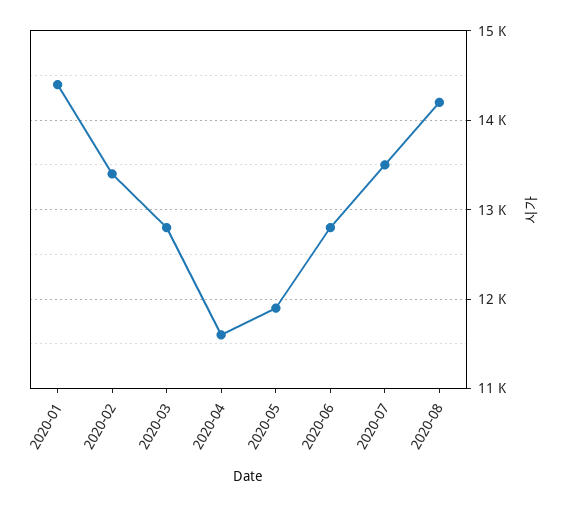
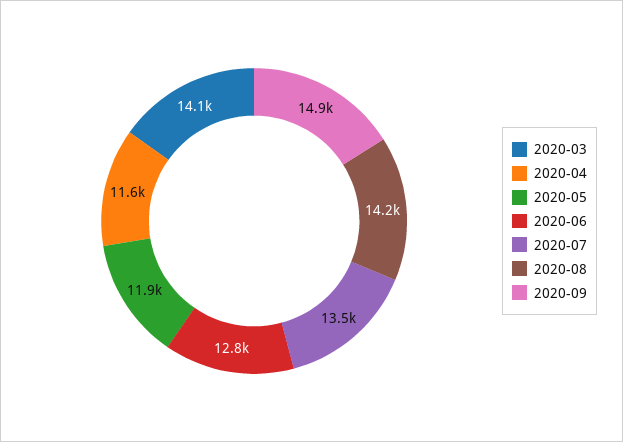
2020-01: 14400 -> none
2020-02: 13400 -> none
2020-03: 12800 -> 14100
2020-09: none -> 14900

